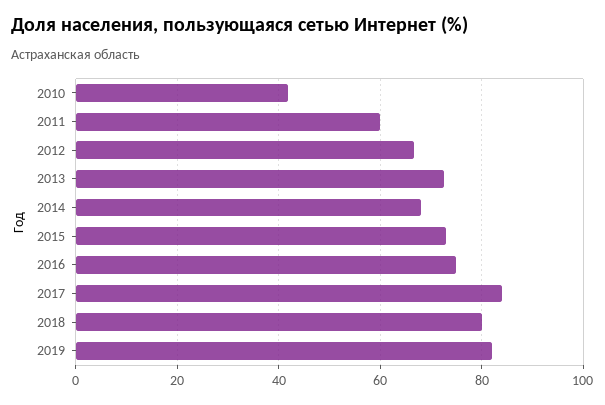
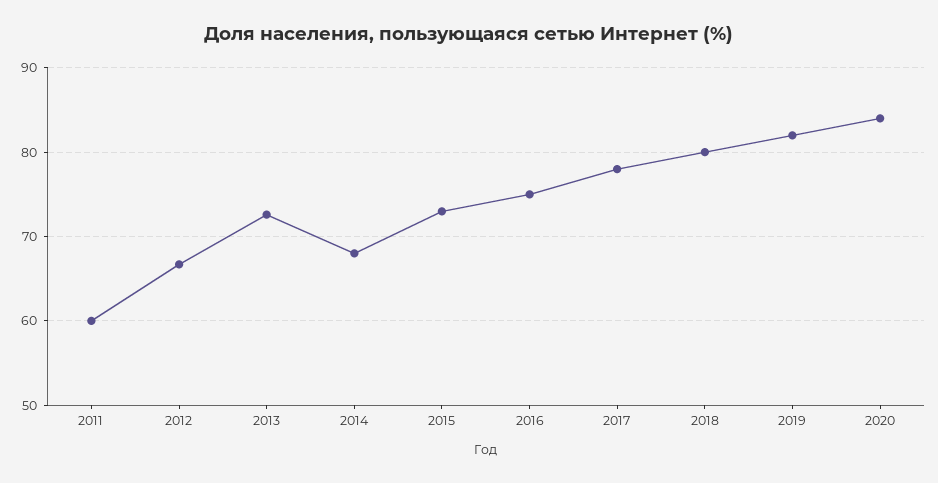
2010: 42 -> none
2017: 84 -> 78
2020: none -> 84

